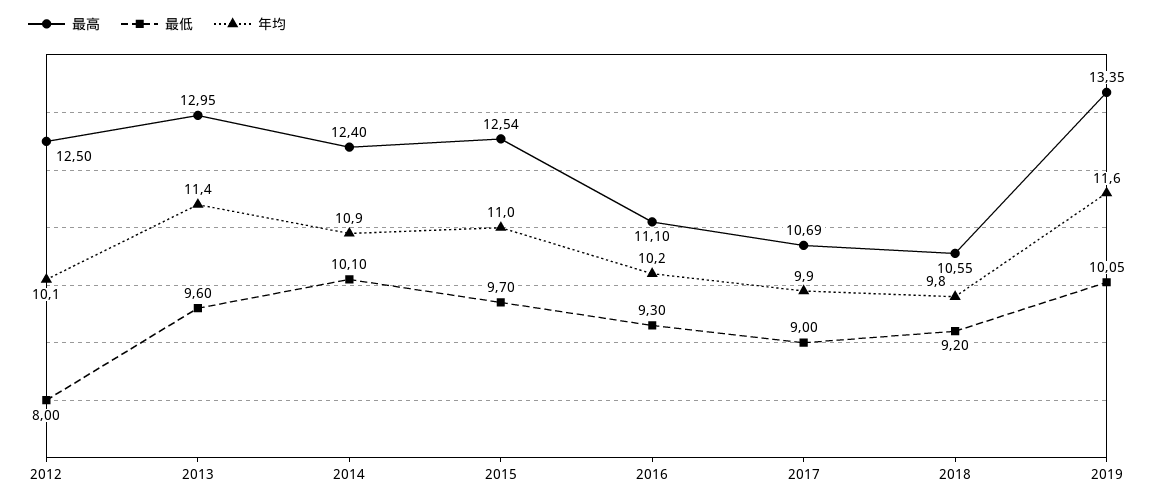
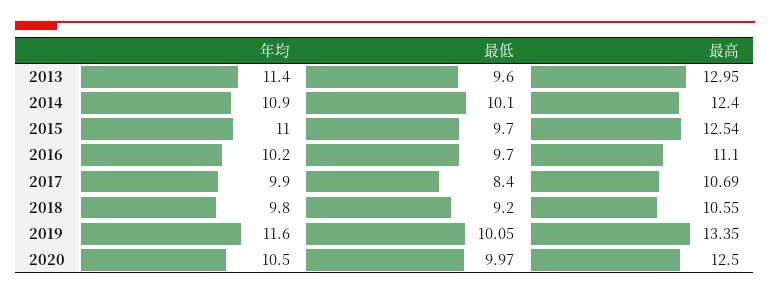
最高, 2012: 12.5 -> none
最低, 2012: 8 -> none
年均, 2012: 10.1 -> none
最低, 2016: 9.3 -> 9.7
最低, 2017: 9 -> 8.4
年均, 2020: none -> 10.5
最低, 2020: none -> 9.97
最高, 2020: none -> 12.5

